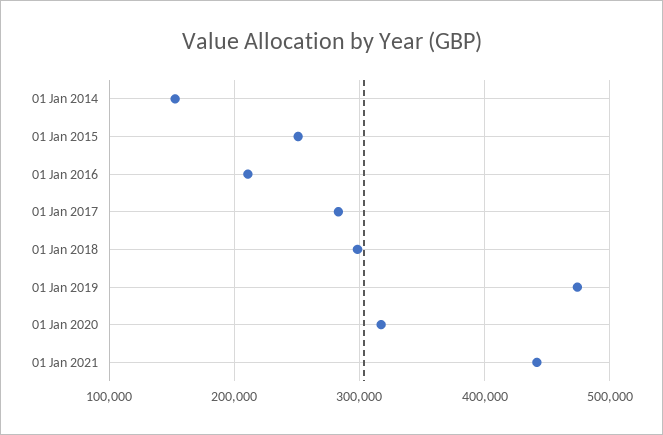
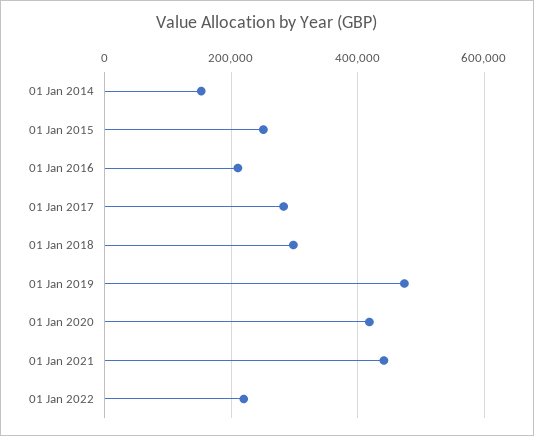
01 Jan 2020: 320000 -> 420000
01 Jan 2022: none -> 220000

